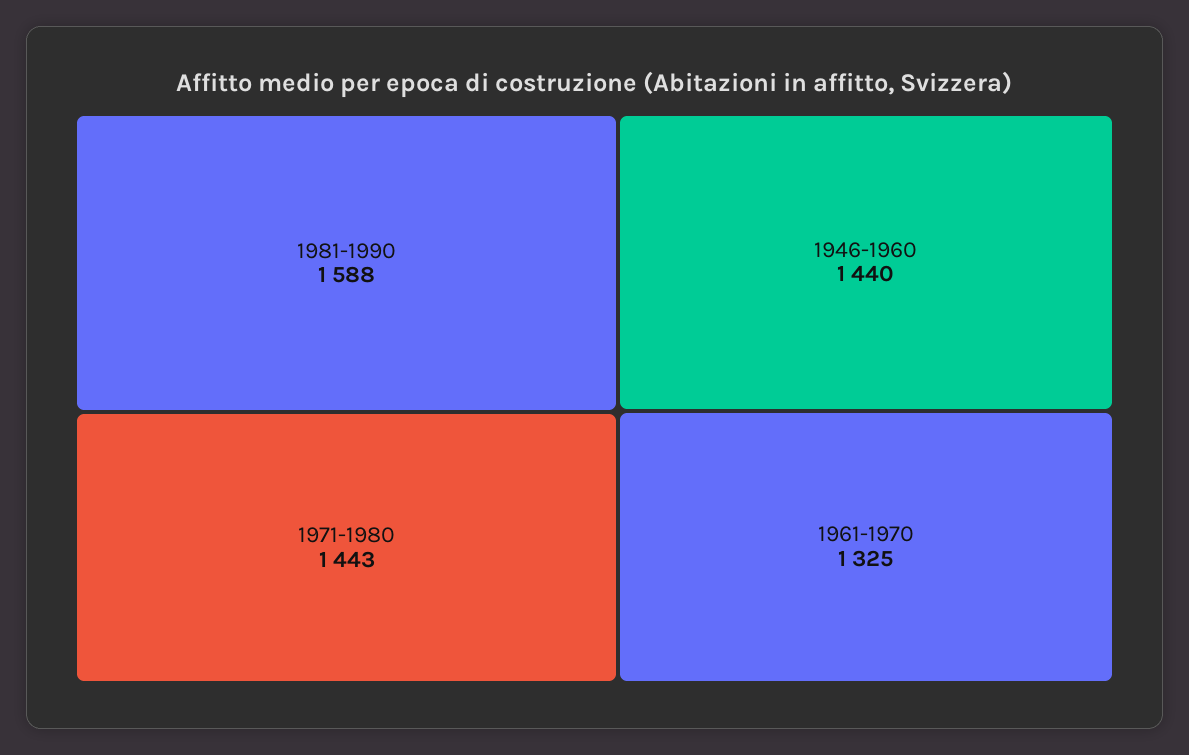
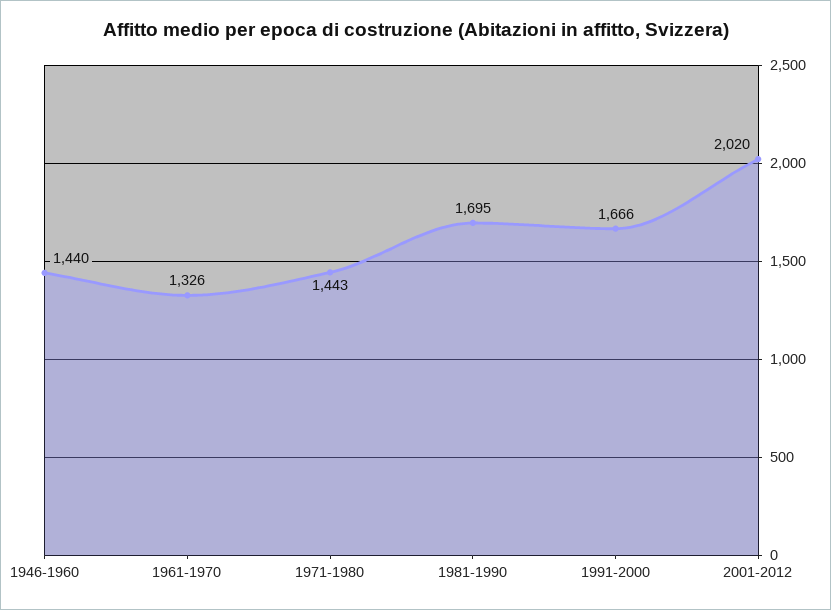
1981-1990: 1588 -> 1695
1961-1970: 1325 -> 1326
1991-2000: none -> 1666
2001-2012: none -> 2020

